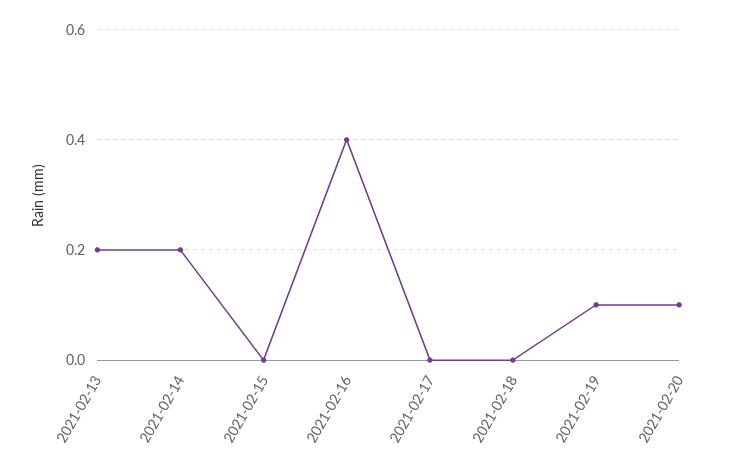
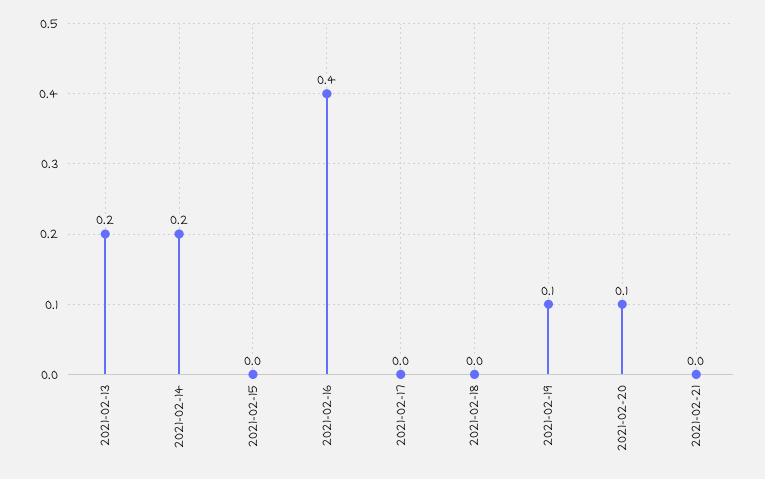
2021-02-21: none -> 0

